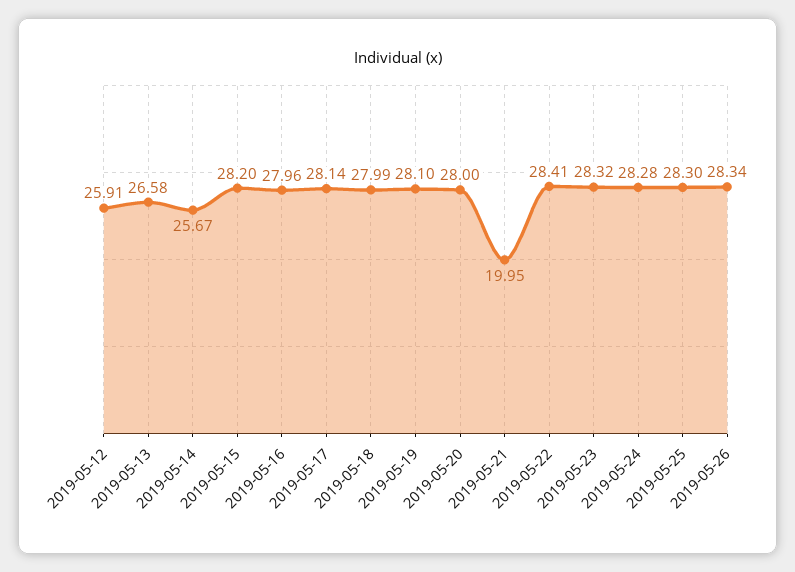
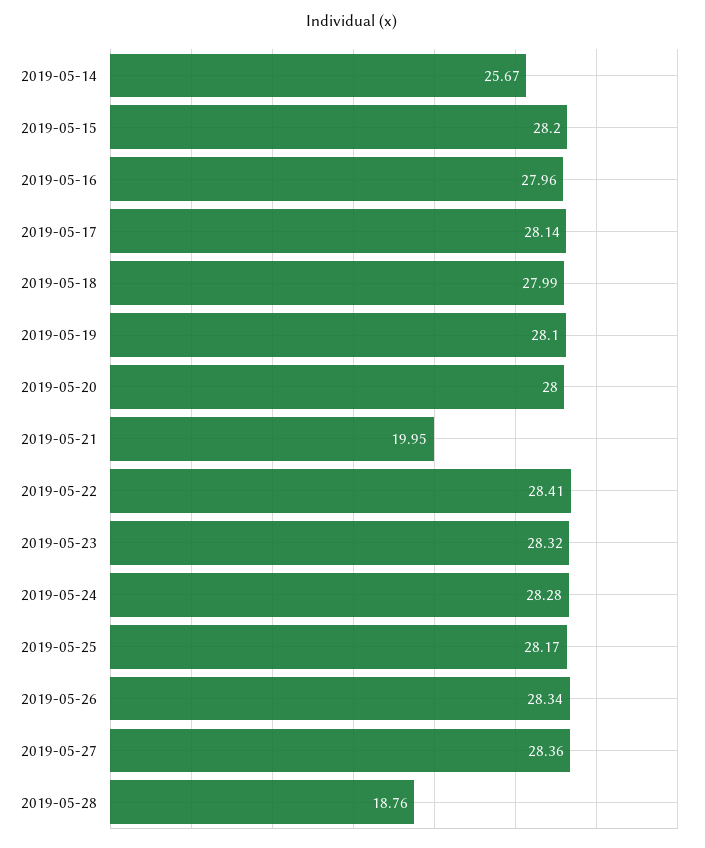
2019-05-12: 25.91 -> none
2019-05-13: 26.58 -> none
2019-05-25: 28.3 -> 28.17
2019-05-27: none -> 28.36
2019-05-28: none -> 18.76

